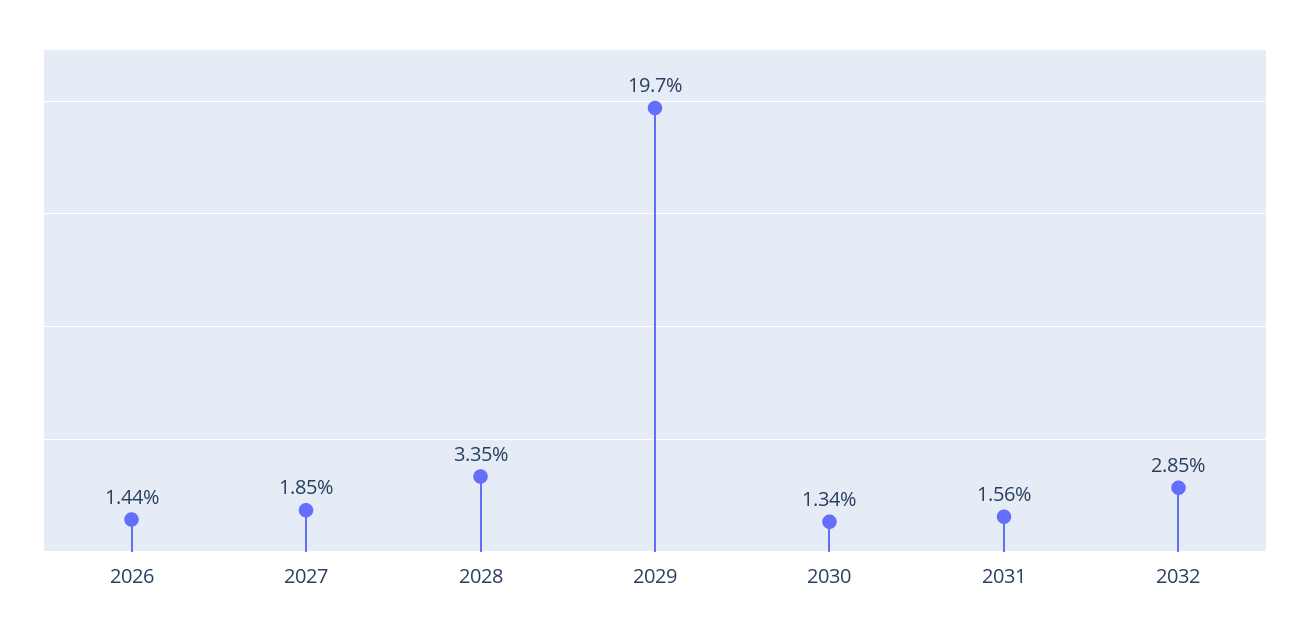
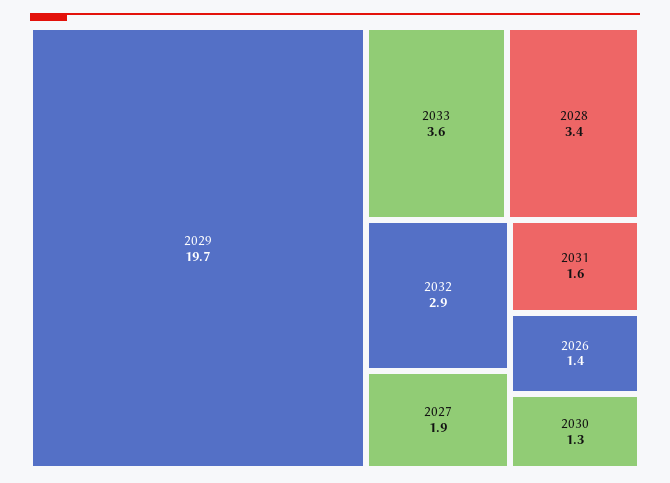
2033: none -> 3.6

